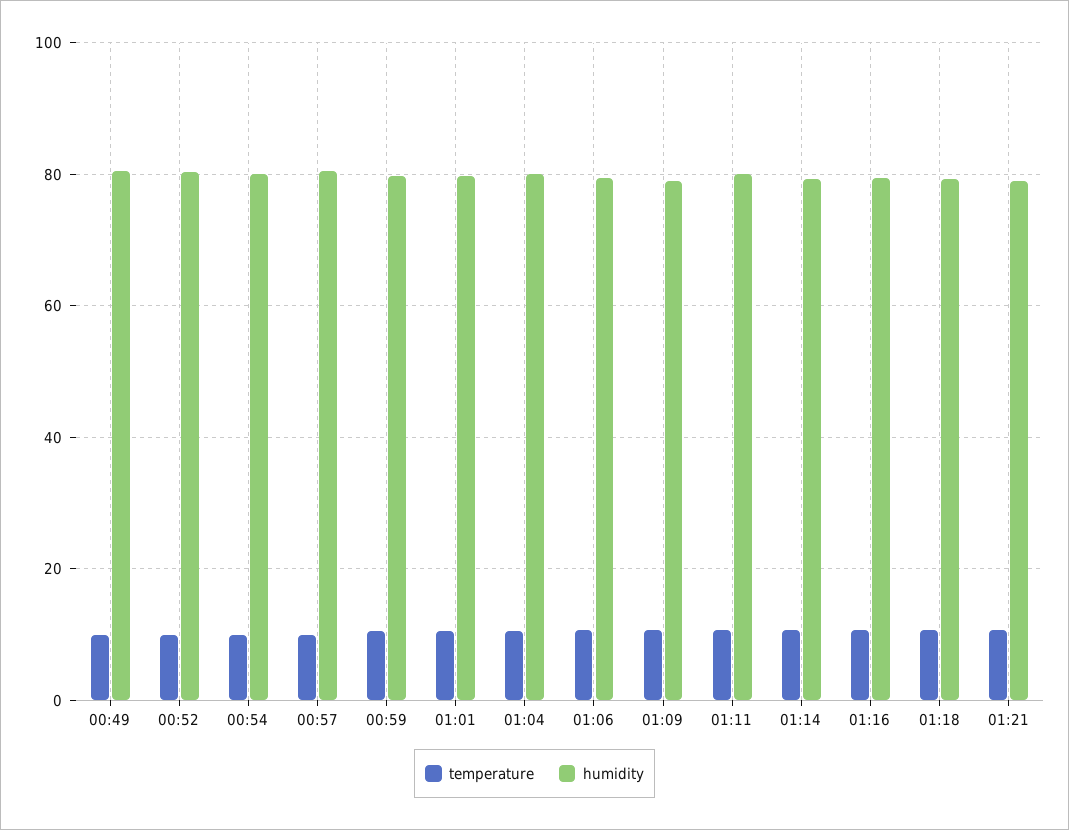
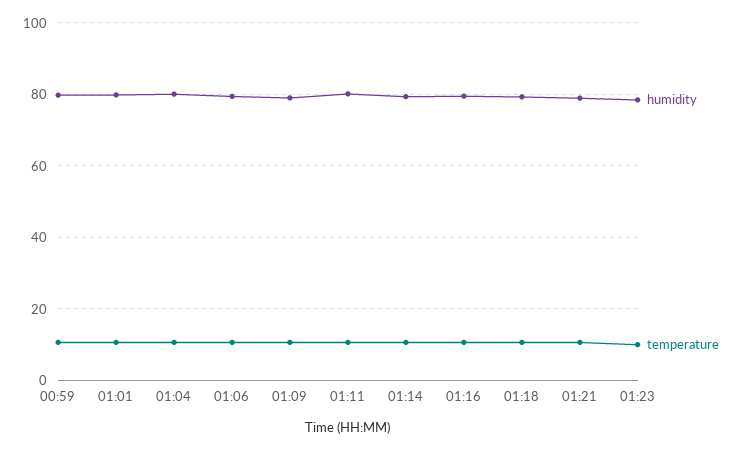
temperature, 00:49: 10 -> none
humidity, 00:49: 80 -> none
temperature, 00:52: 10 -> none
humidity, 00:52: 80 -> none
temperature, 00:54: 10 -> none
humidity, 00:54: 80 -> none
temperature, 00:57: 10 -> none
humidity, 00:57: 80 -> none
humidity, 01:23: none -> 78
temperature, 01:23: none -> 10

